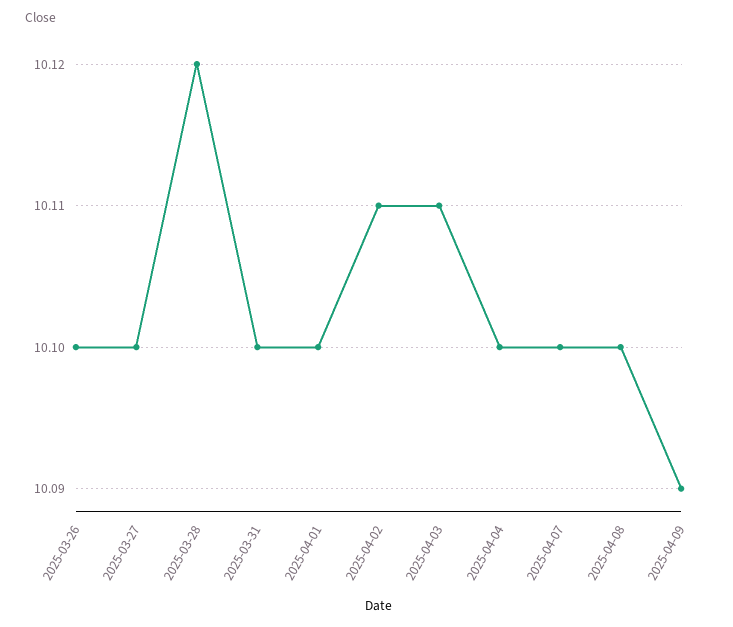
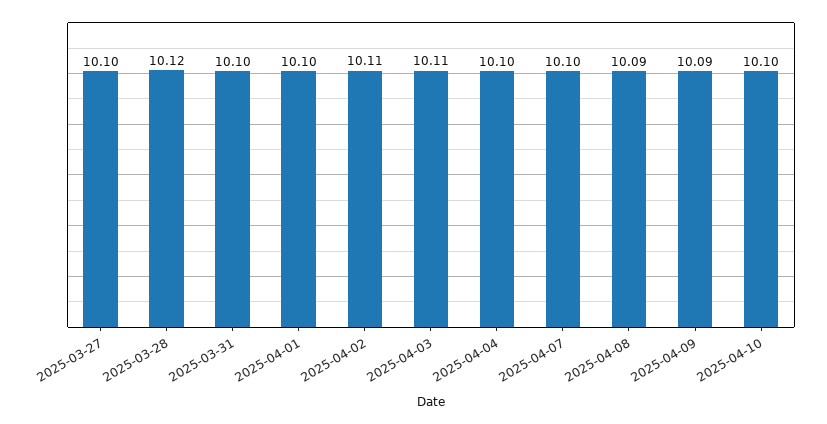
2025-03-26: 10.1 -> none
2025-04-08: 10.1 -> 10.09
2025-04-10: none -> 10.1

